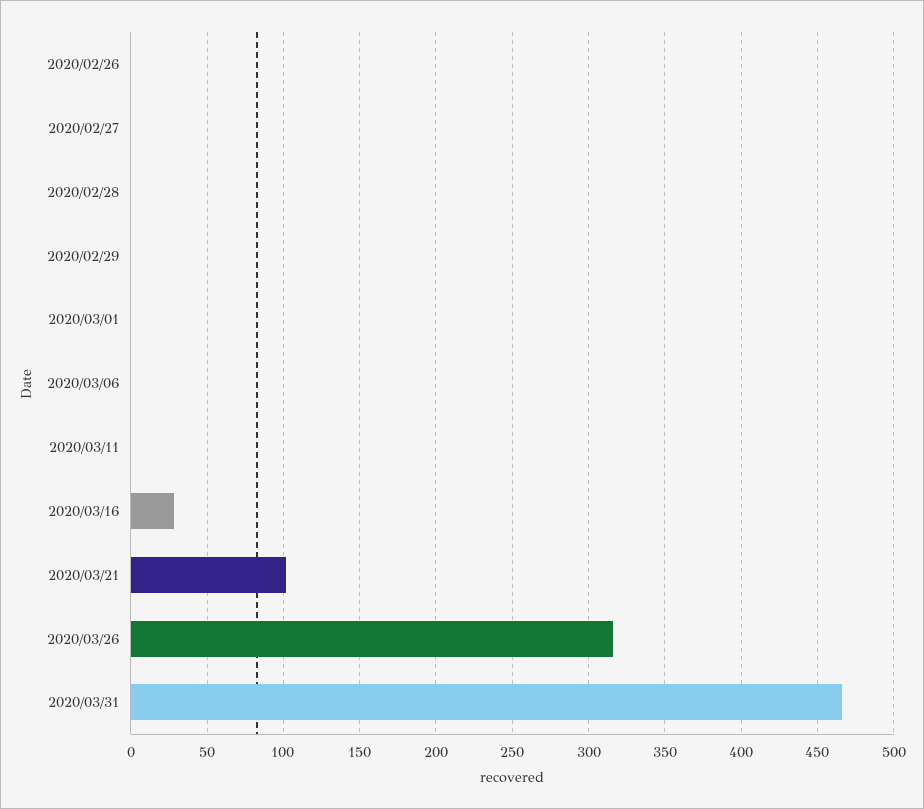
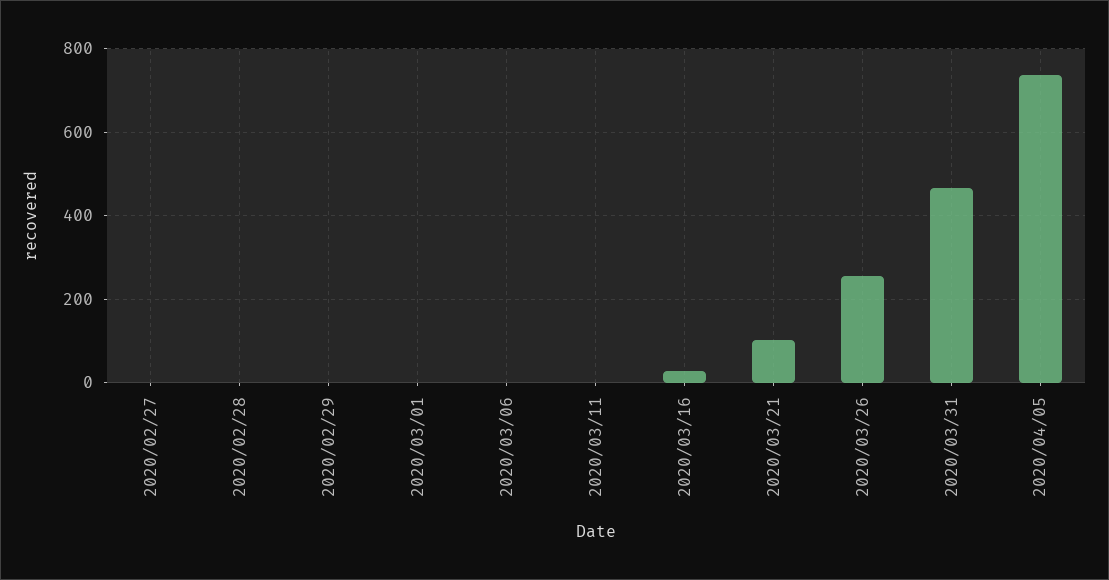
2020/02/26: 0 -> none
2020/03/26: 315 -> 260
2020/04/05: none -> 740

